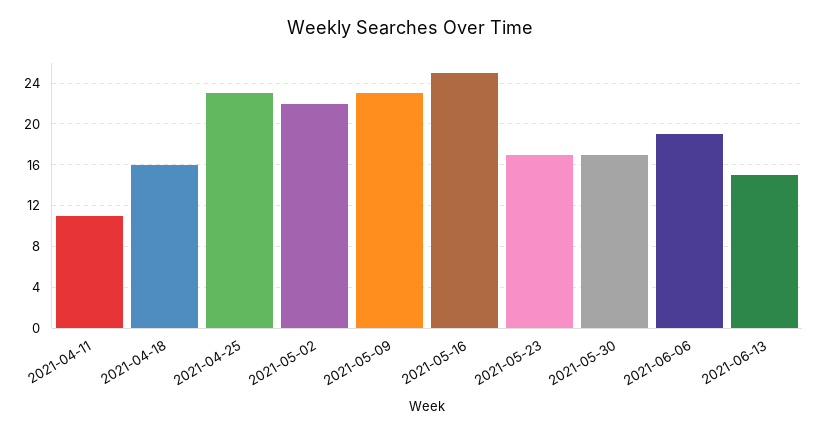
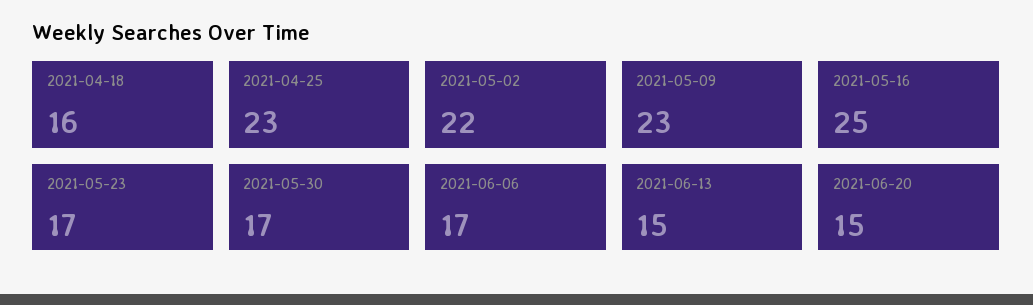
2021-04-11: 11 -> none
2021-06-06: 19 -> 17
2021-06-20: none -> 15

